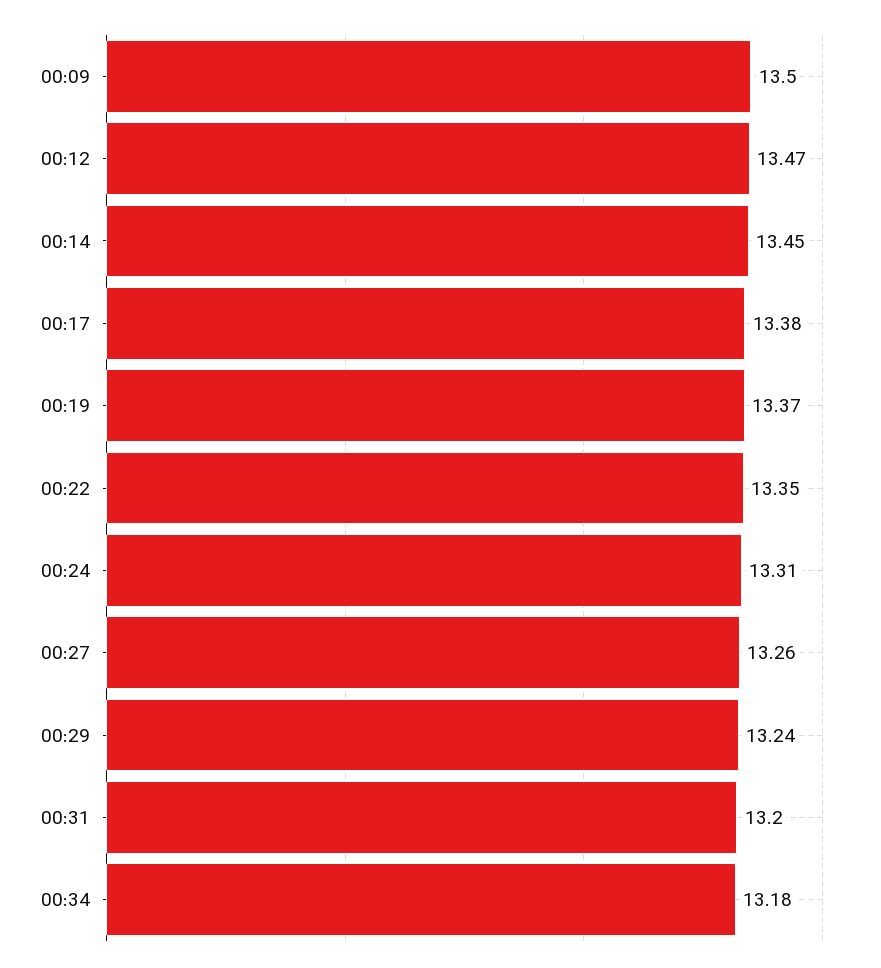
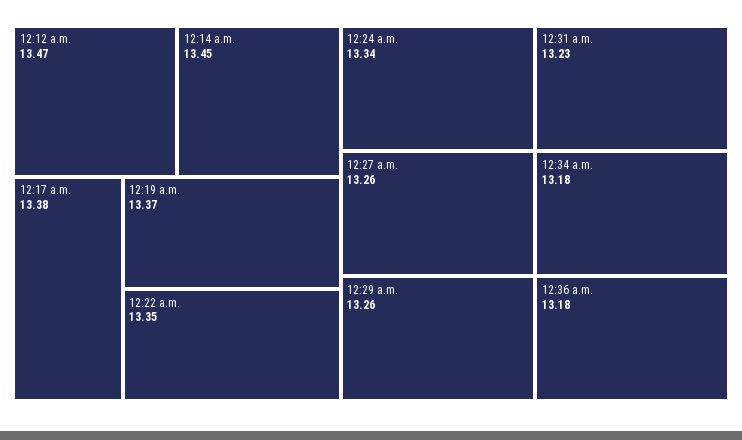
00:09: 13.5 -> none
00:24: 13.31 -> 13.34
00:29: 13.24 -> 13.26
00:31: 13.2 -> 13.23
12:36 a.m.: none -> 13.18

